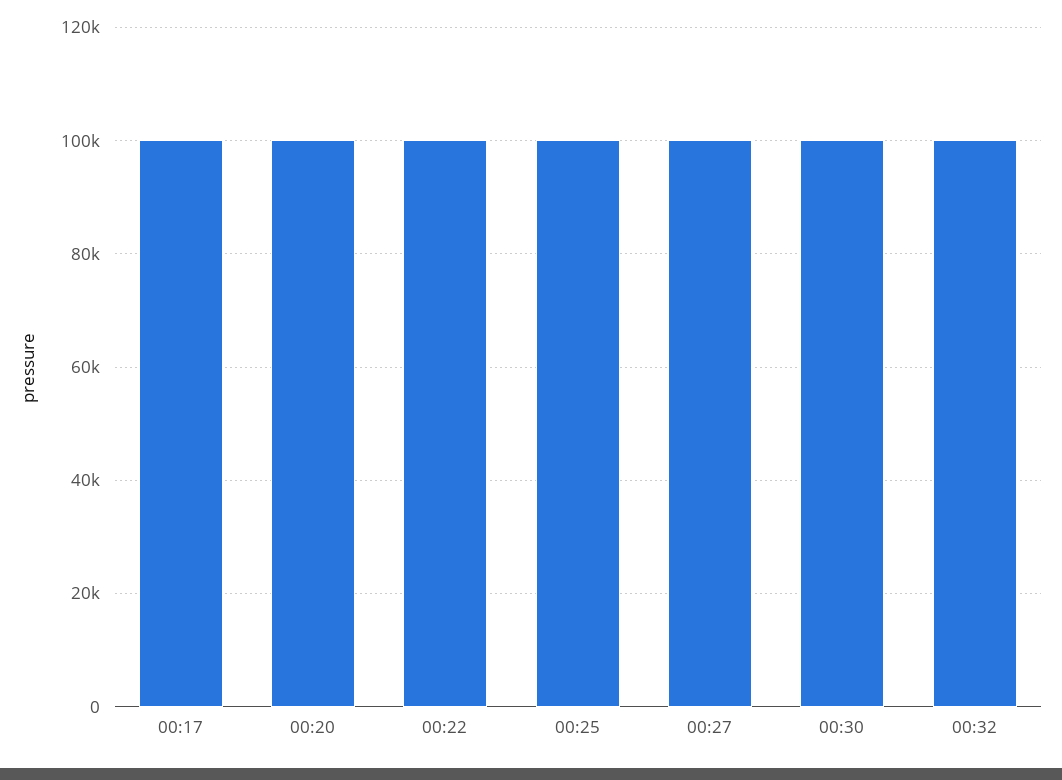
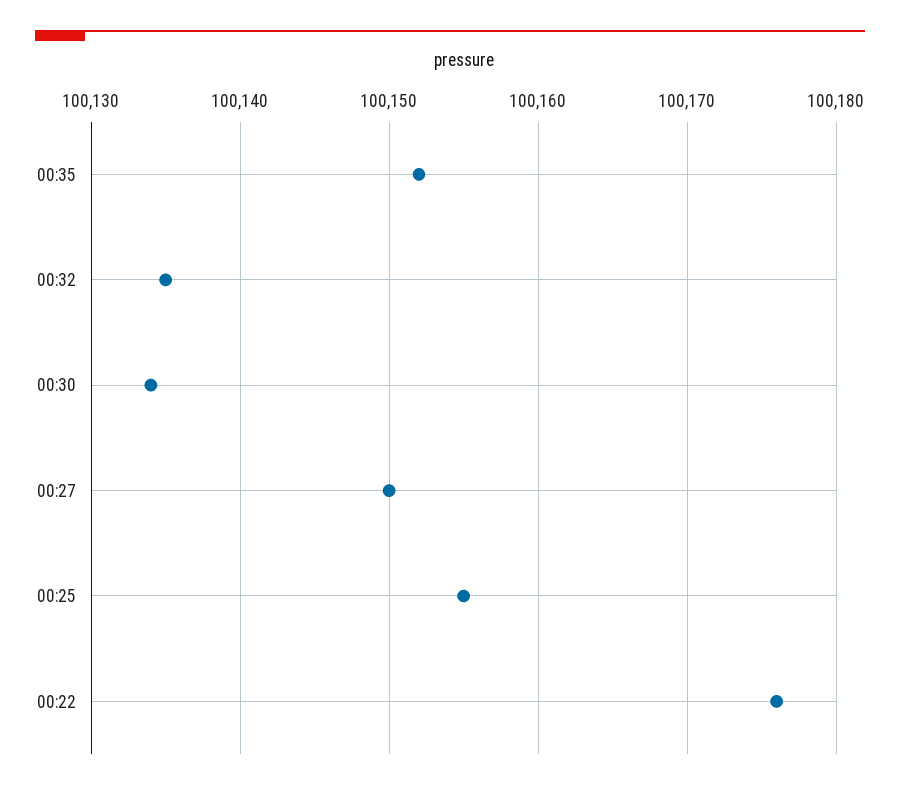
00:17: 100000 -> none
00:20: 100000 -> none
00:35: none -> 100152

